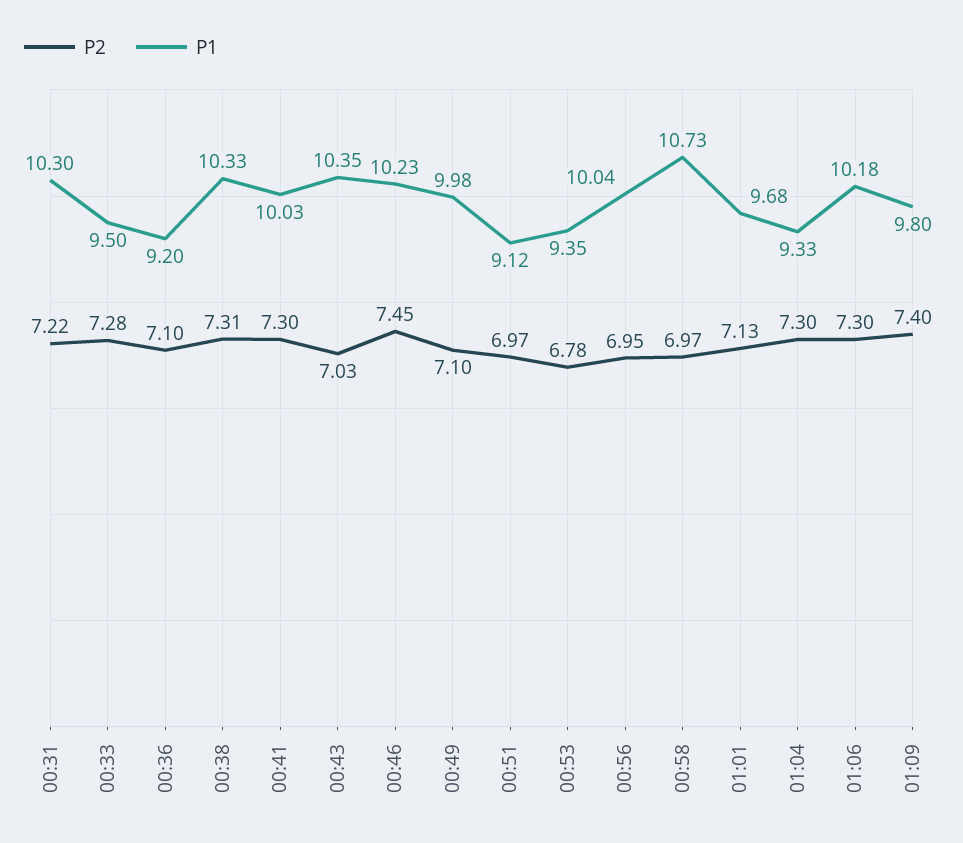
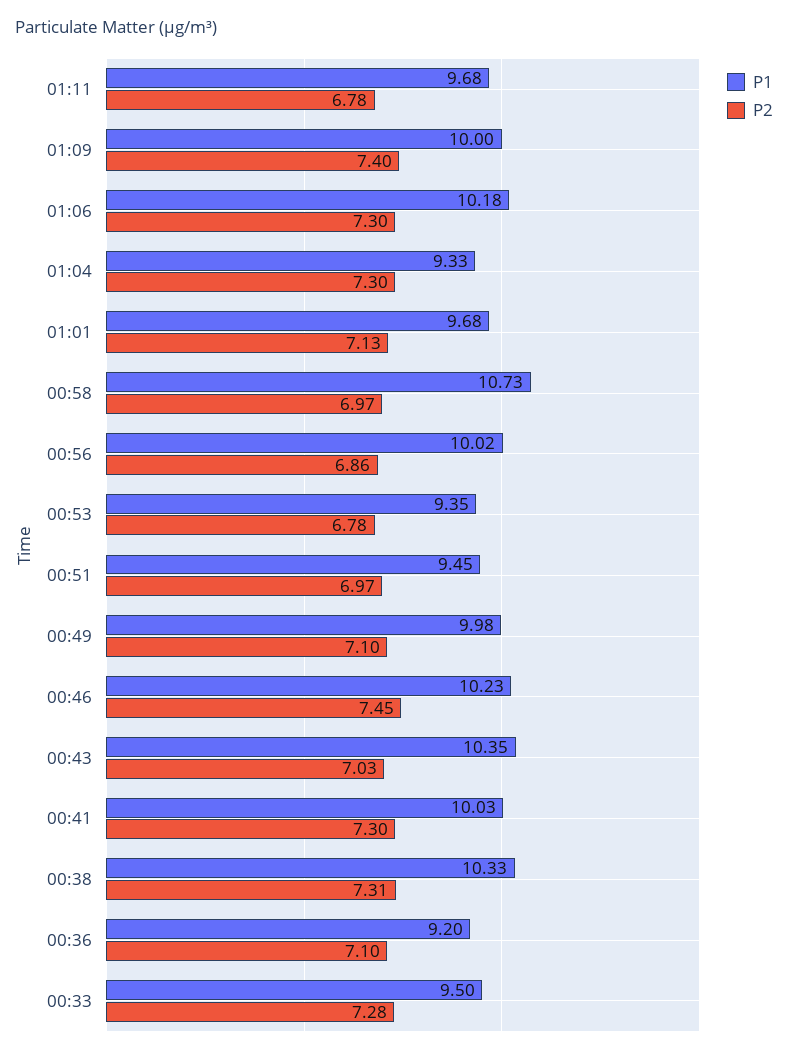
P2, 00:31: 7.22 -> none
P1, 00:31: 10.3 -> none
P1, 00:51: 9.12 -> 9.45
P2, 00:56: 6.95 -> 6.86
P1, 00:56: 10.04 -> 10.02
P1, 01:09: 9.8 -> 10
P1, 01:11: none -> 9.68
P2, 01:11: none -> 6.78

